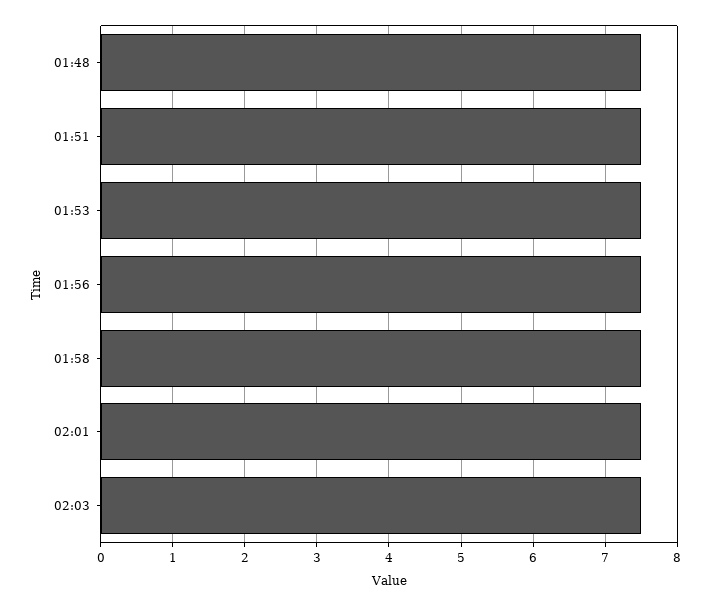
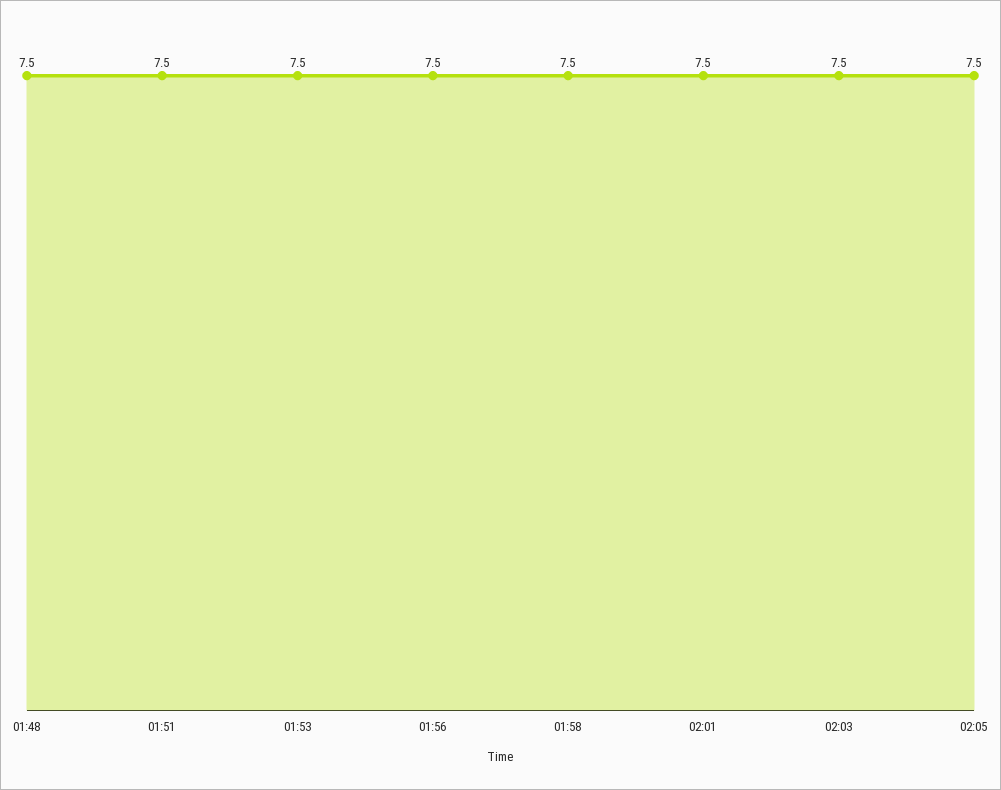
02:05: none -> 7.5

